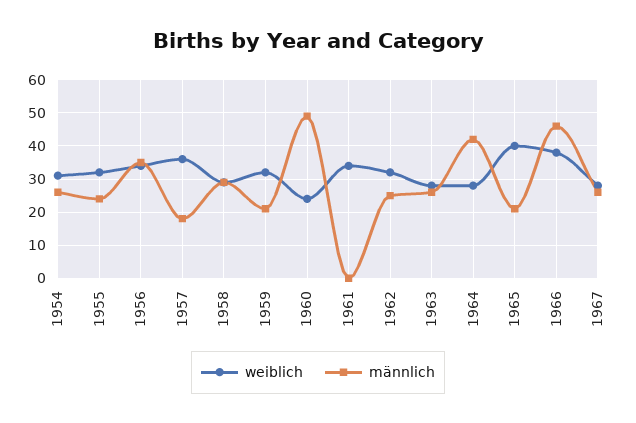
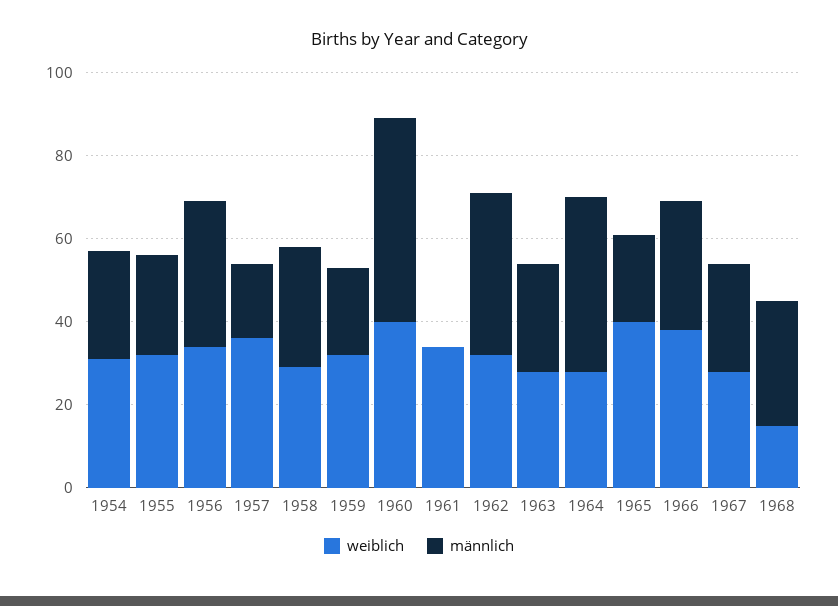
weiblich, 1960: 25 -> 40
männlich, 1962: 25 -> 40
männlich, 1966: 45 -> 30
weiblich, 1968: none -> 15
männlich, 1968: none -> 30

